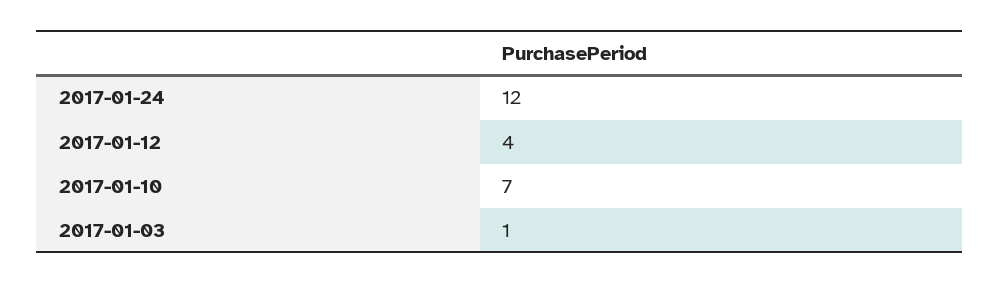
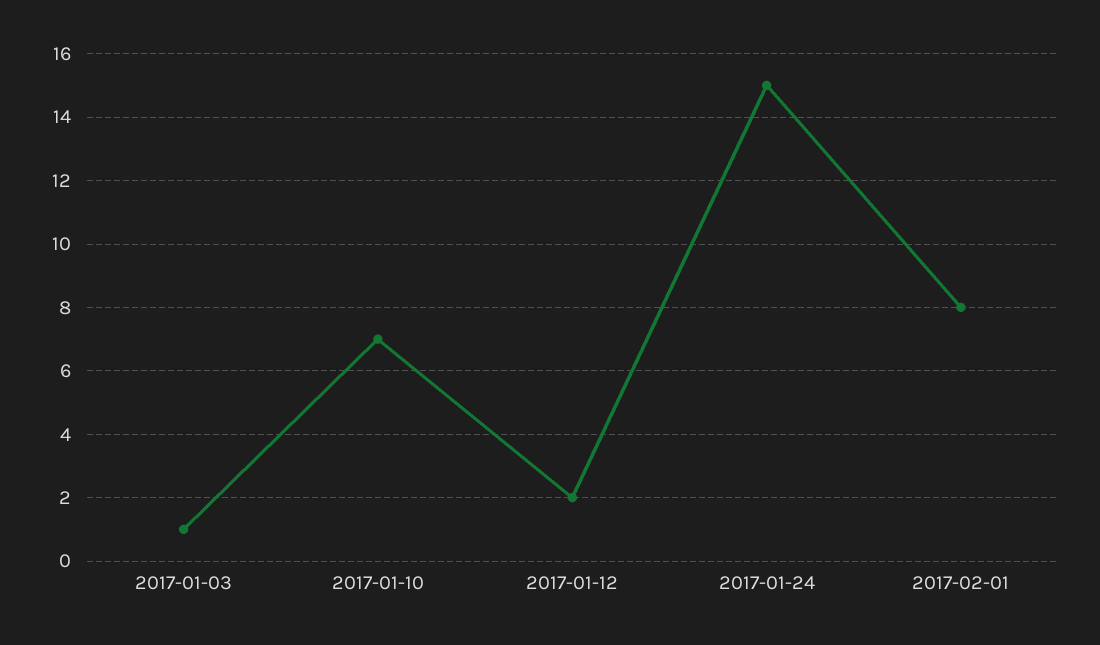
2017-01-24: 12 -> 15
2017-01-12: 4 -> 2
2017-02-01: none -> 8

